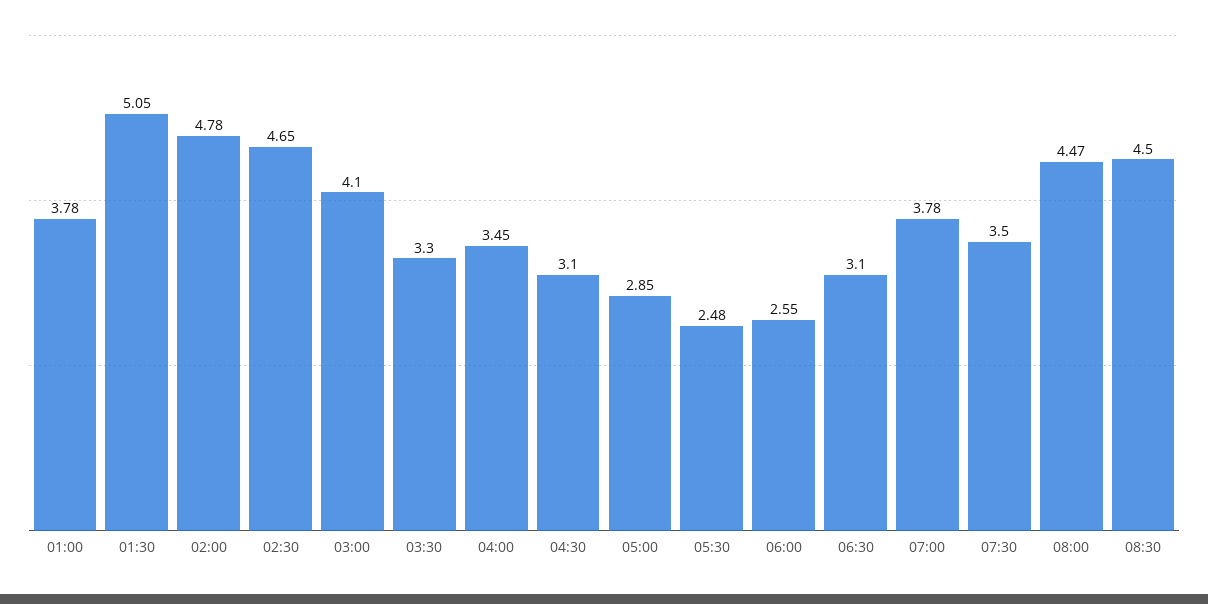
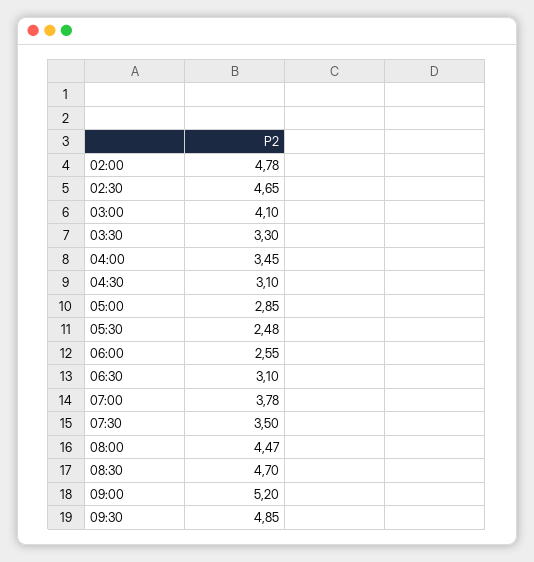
01:00: 3.78 -> none
01:30: 5.05 -> none
08:30: 4.5 -> 4.7
09:00: none -> 5.2
09:30: none -> 4.85

